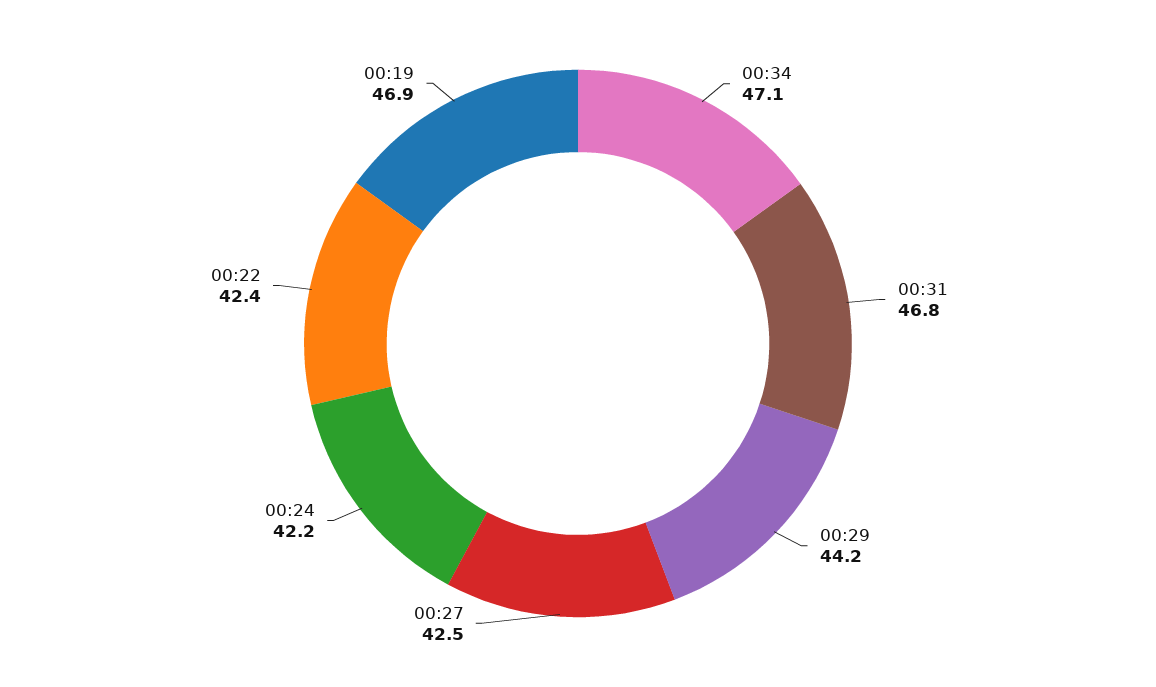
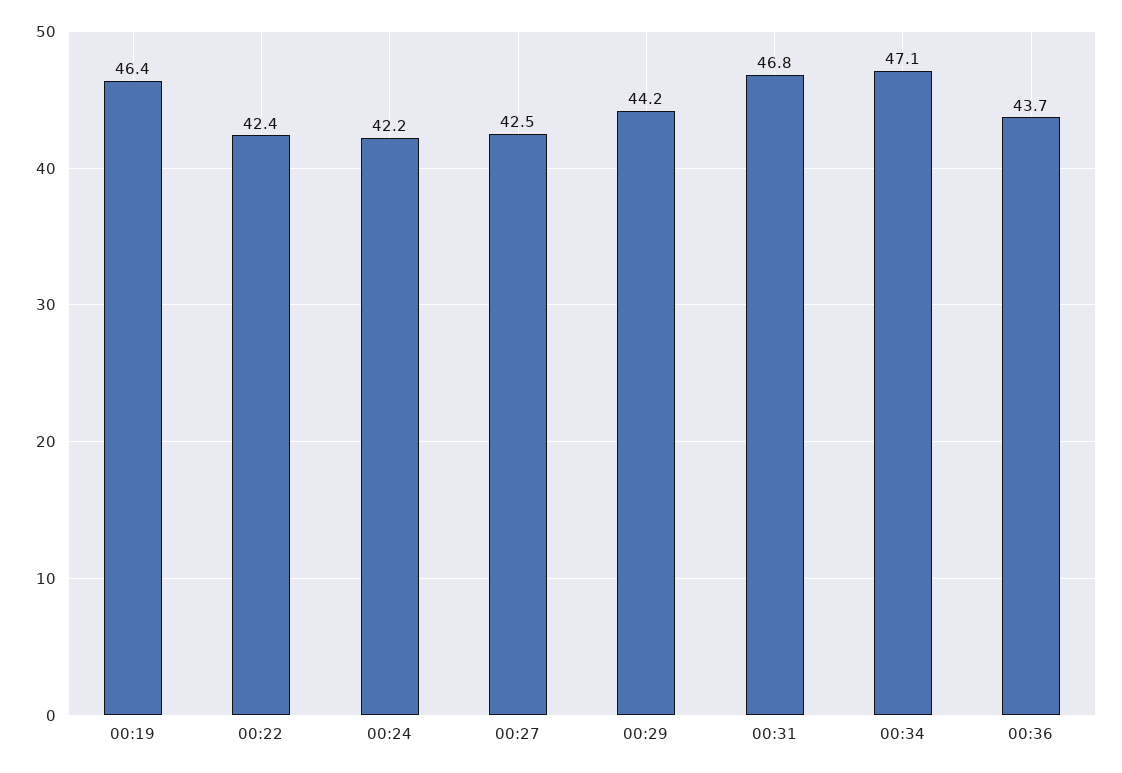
00:19: 46.9 -> 46.4
00:36: none -> 43.7

